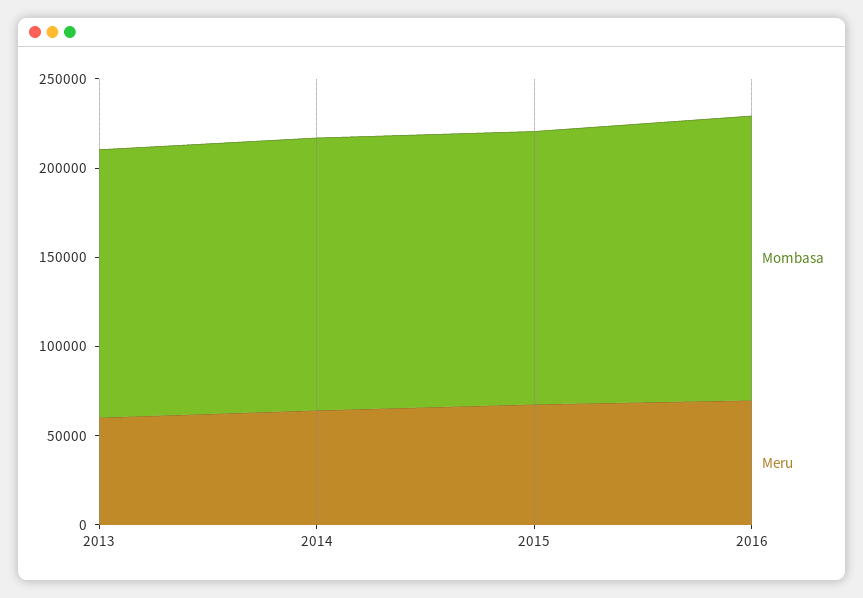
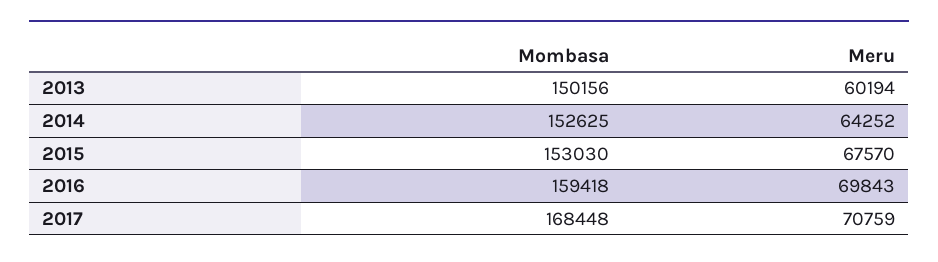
Mombasa, 2017: none -> 168448
Meru, 2017: none -> 70759

